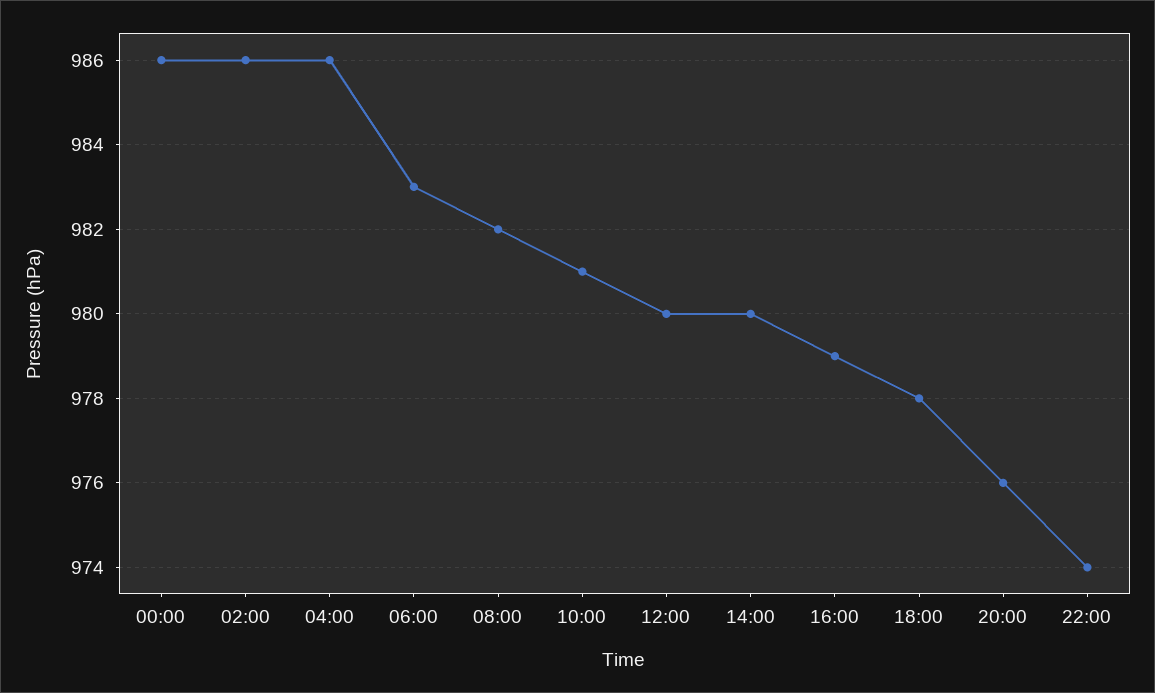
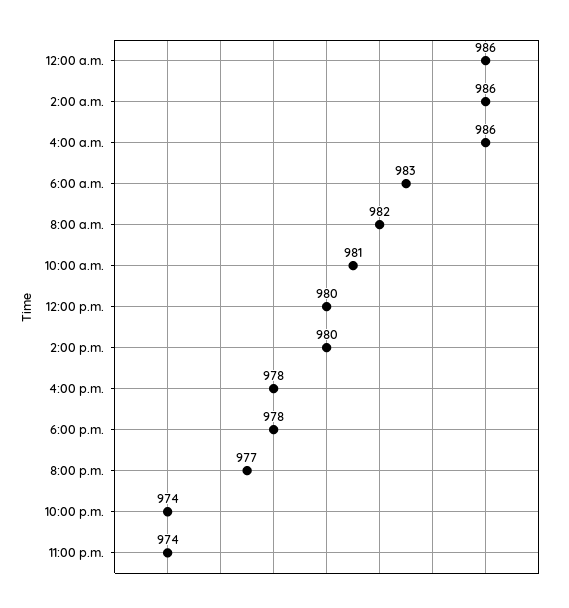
16:00: 979 -> 978
20:00: 976 -> 977
11:00 p.m.: none -> 974

